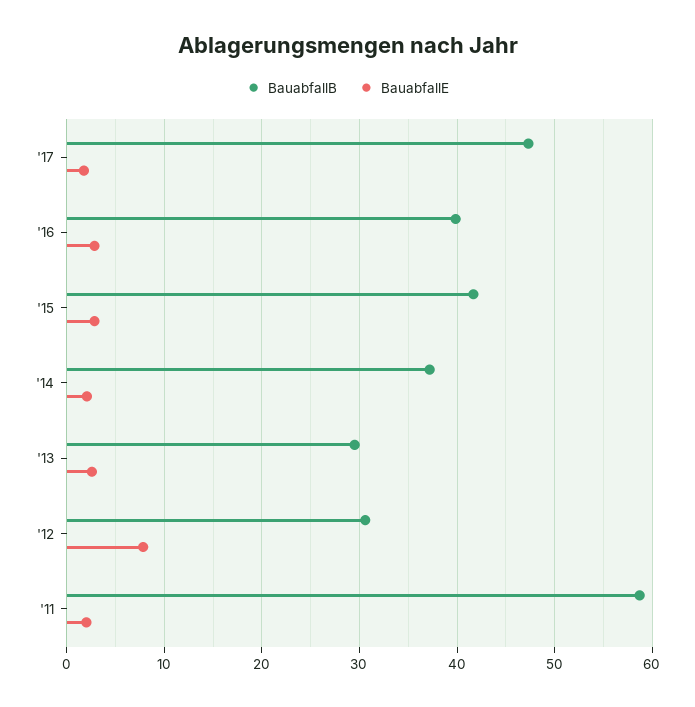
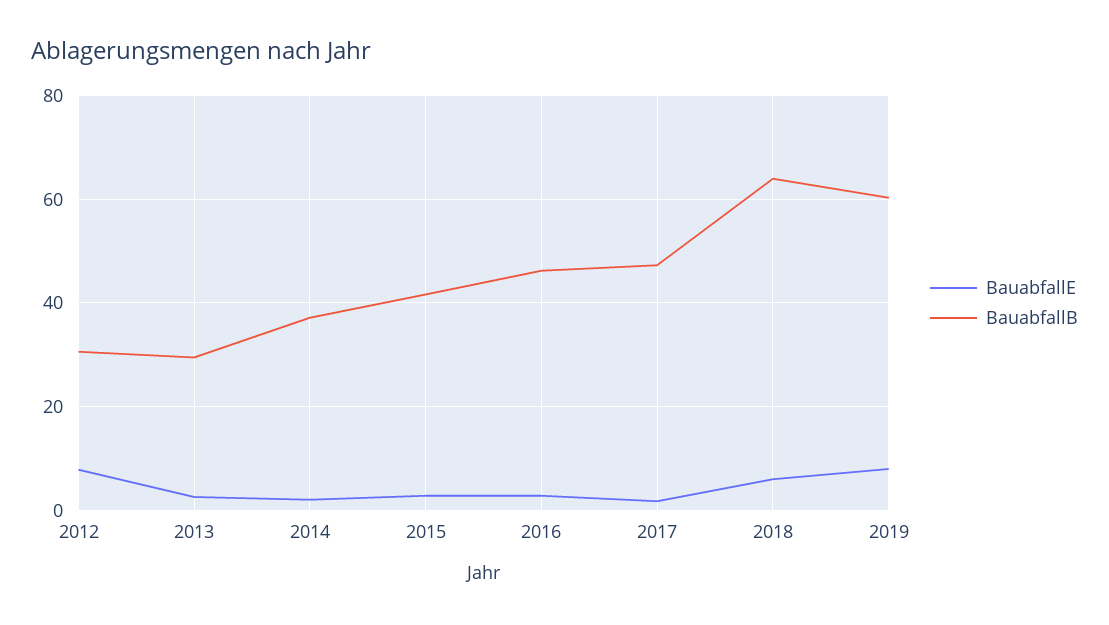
BauabfallB, '16: 40 -> 46
BauabfallB, '11: 59 -> none
BauabfallE, '11: 2 -> none
BauabfallE, 2018: none -> 6
BauabfallB, 2018: none -> 64
BauabfallE, 2019: none -> 8
BauabfallB, 2019: none -> 60

